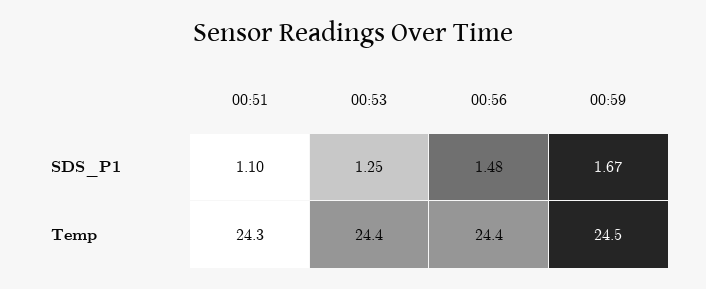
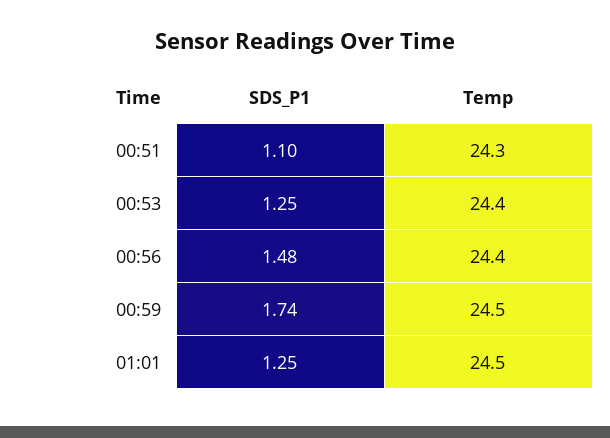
00:59, SDS_P1: 1.67 -> 1.74
01:01, SDS_P1: none -> 1.25
01:01, Temp: none -> 24.5

